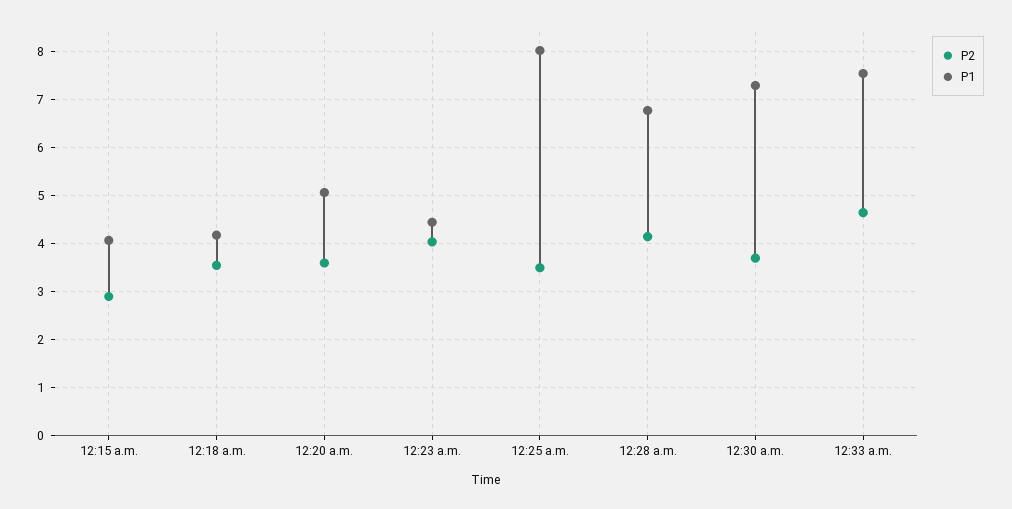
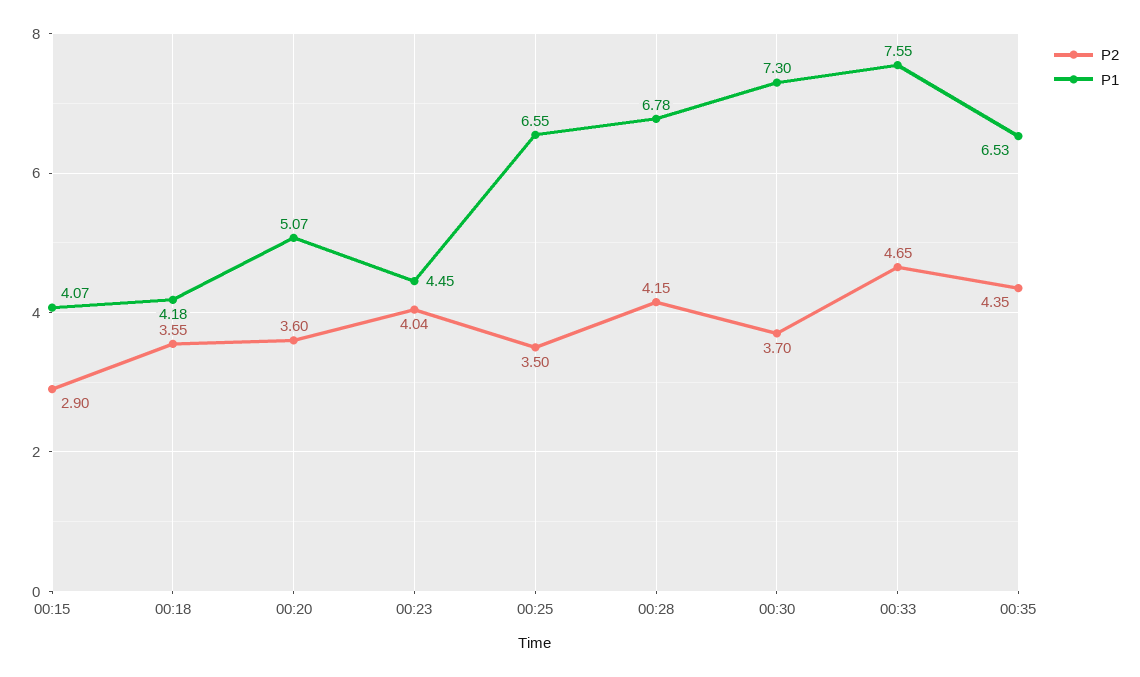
P1, 12:25 a.m.: 8 -> 6.55
P2, 00:35: none -> 4.35
P1, 00:35: none -> 6.53

